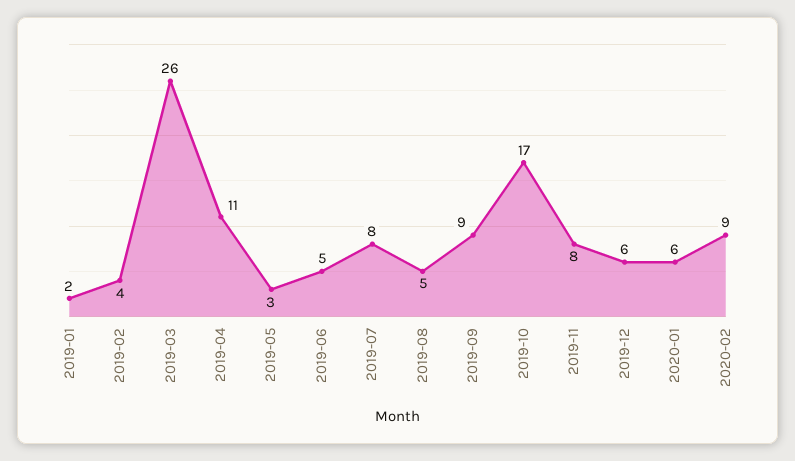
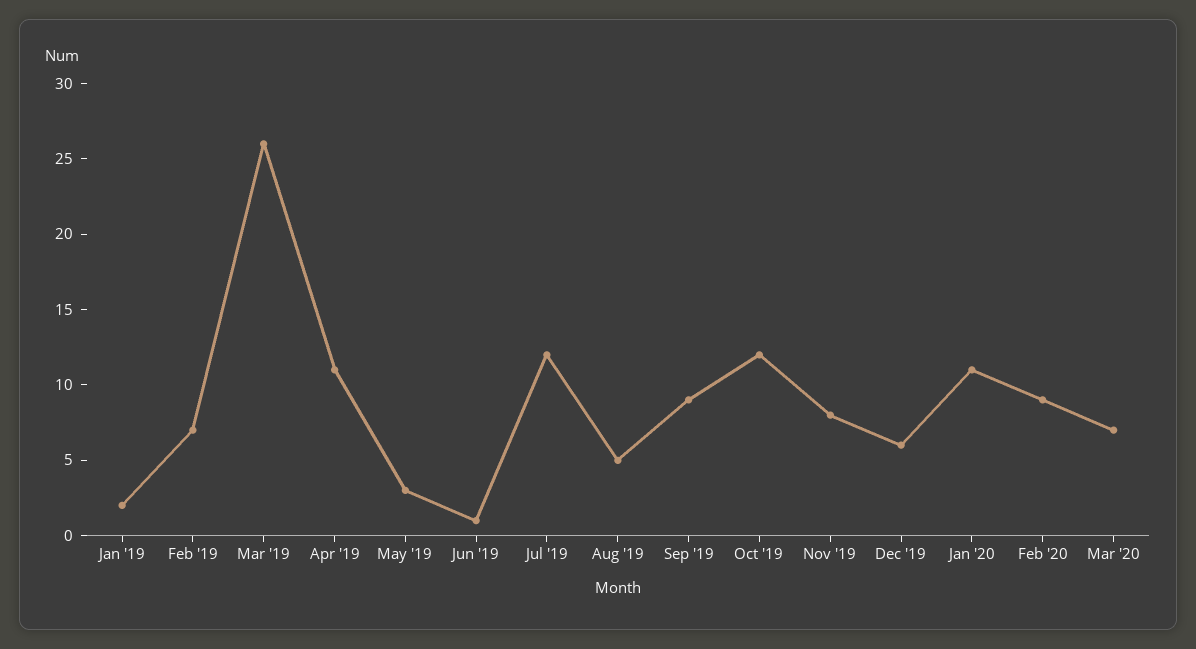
2019-02: 4 -> 7
2019-06: 5 -> 1
2019-07: 8 -> 12
2019-10: 17 -> 12
2020-01: 6 -> 11
Mar '20: none -> 7

